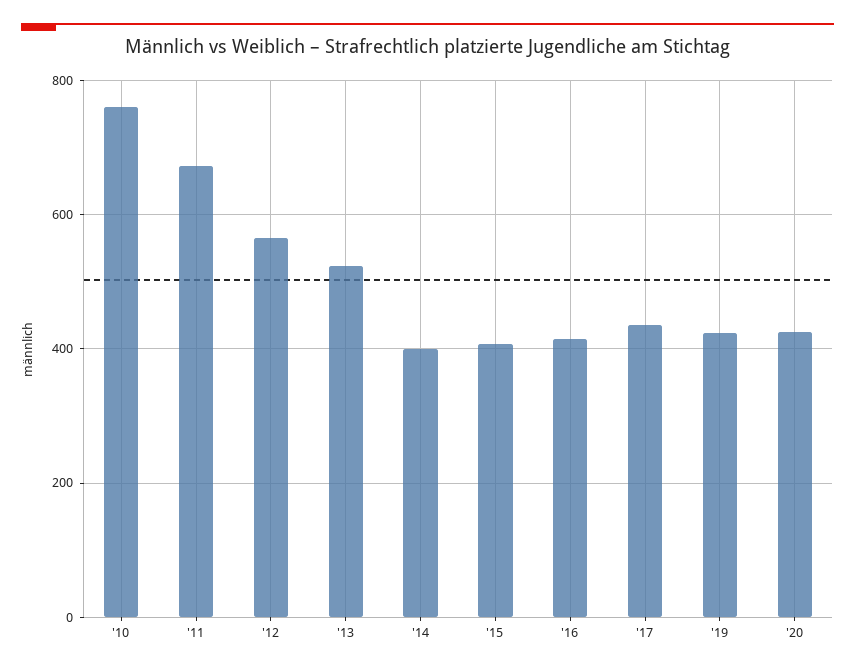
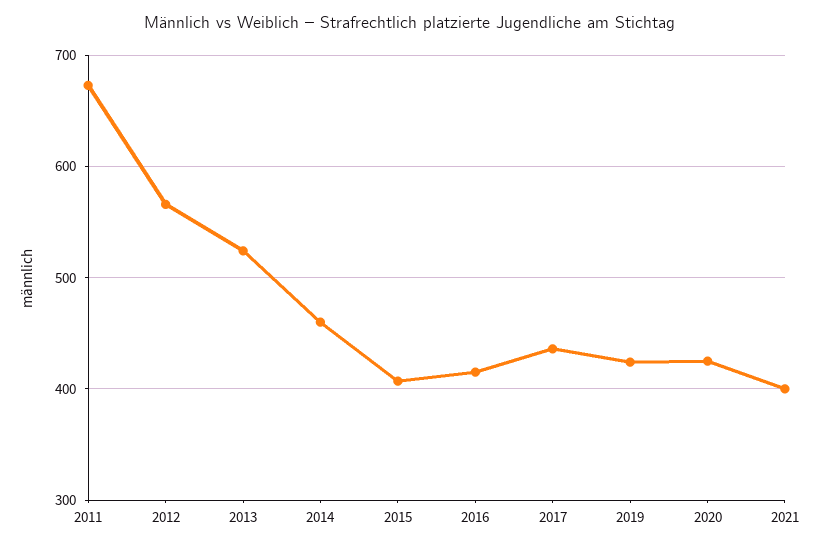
'10: 760 -> none
'14: 400 -> 460
2021: none -> 400

